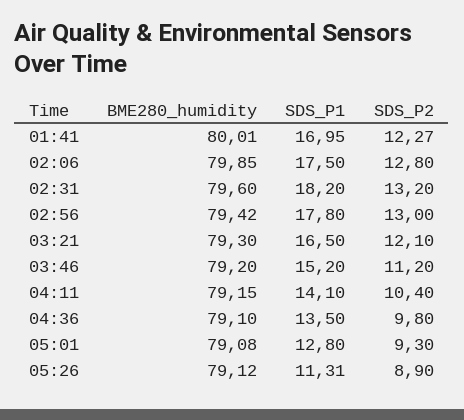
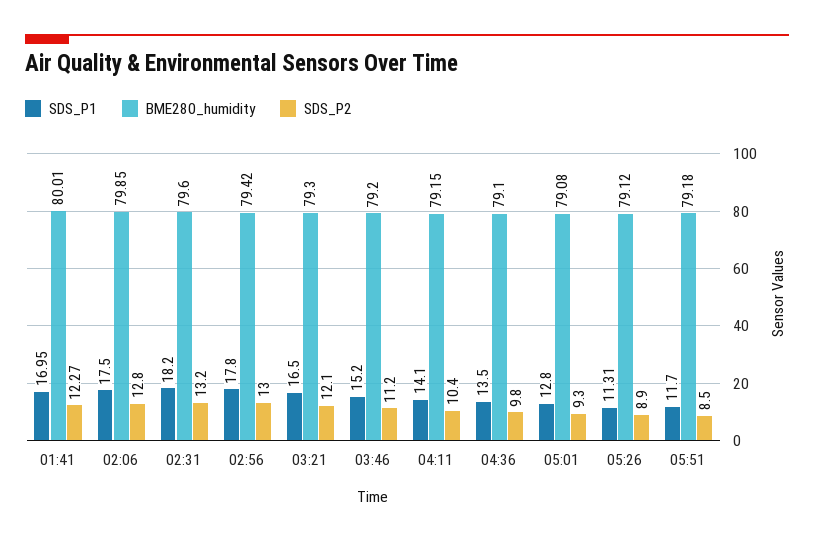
SDS_P1, 05:51: none -> 11.7
BME280_humidity, 05:51: none -> 79.18
SDS_P2, 05:51: none -> 8.5

